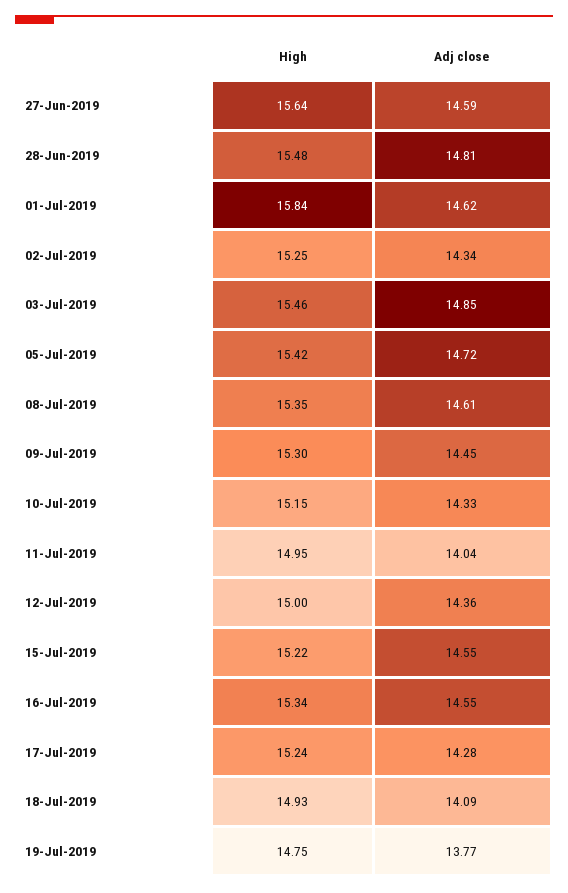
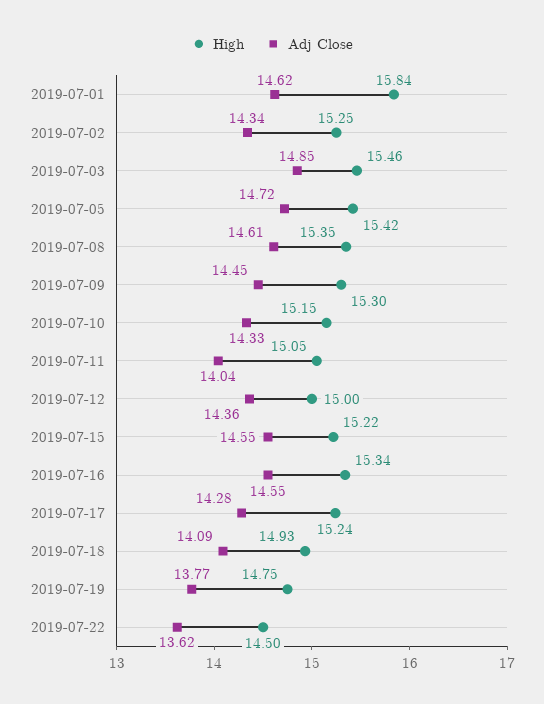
High, 27-Jun-2019: 15.64 -> none
Adj close, 27-Jun-2019: 14.59 -> none
High, 28-Jun-2019: 15.48 -> none
Adj close, 28-Jun-2019: 14.81 -> none
High, 11-Jul-2019: 14.95 -> 15.05
High, 2019-07-22: none -> 14.5
Adj close, 2019-07-22: none -> 13.62

